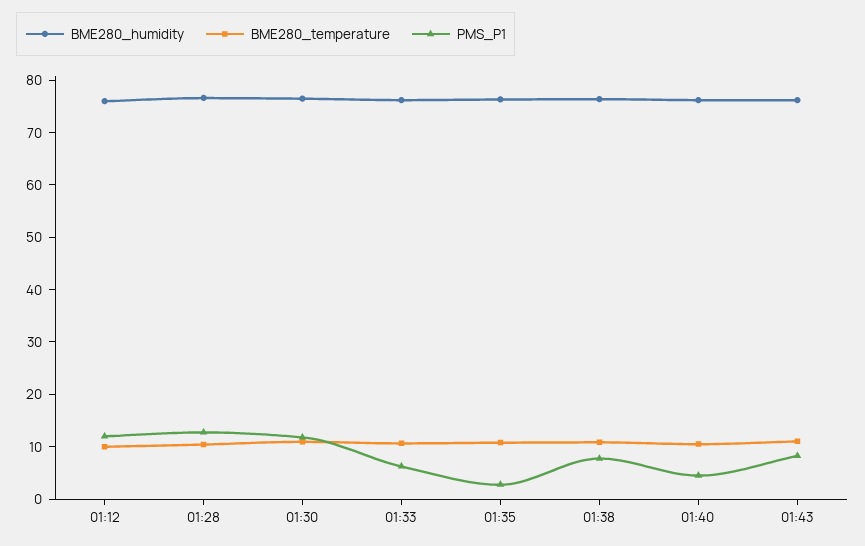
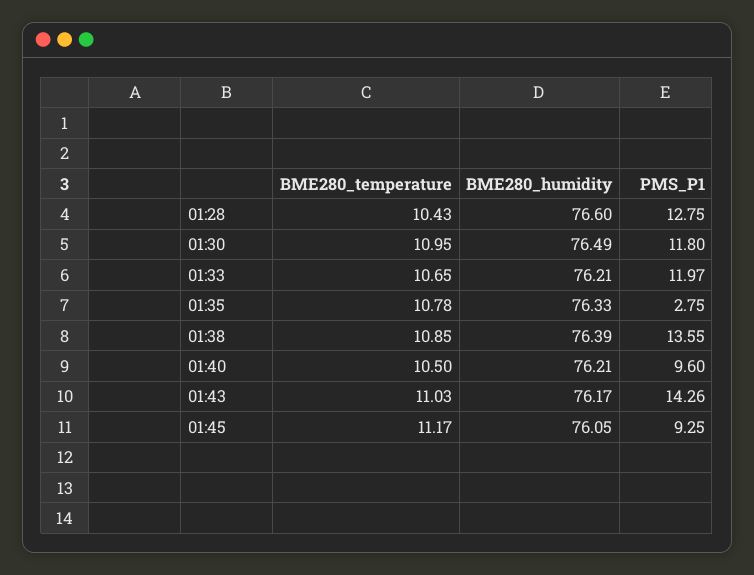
BME280_humidity, 01:12: 76 -> none
BME280_temperature, 01:12: 10 -> none
PMS_P1, 01:12: 12 -> none
PMS_P1, 01:33: 6 -> 11.97
PMS_P1, 01:38: 8 -> 13.55
PMS_P1, 01:40: 4 -> 9.6
PMS_P1, 01:43: 8 -> 14.26
BME280_temperature, 01:45: none -> 11.17
BME280_humidity, 01:45: none -> 76.05
PMS_P1, 01:45: none -> 9.25

